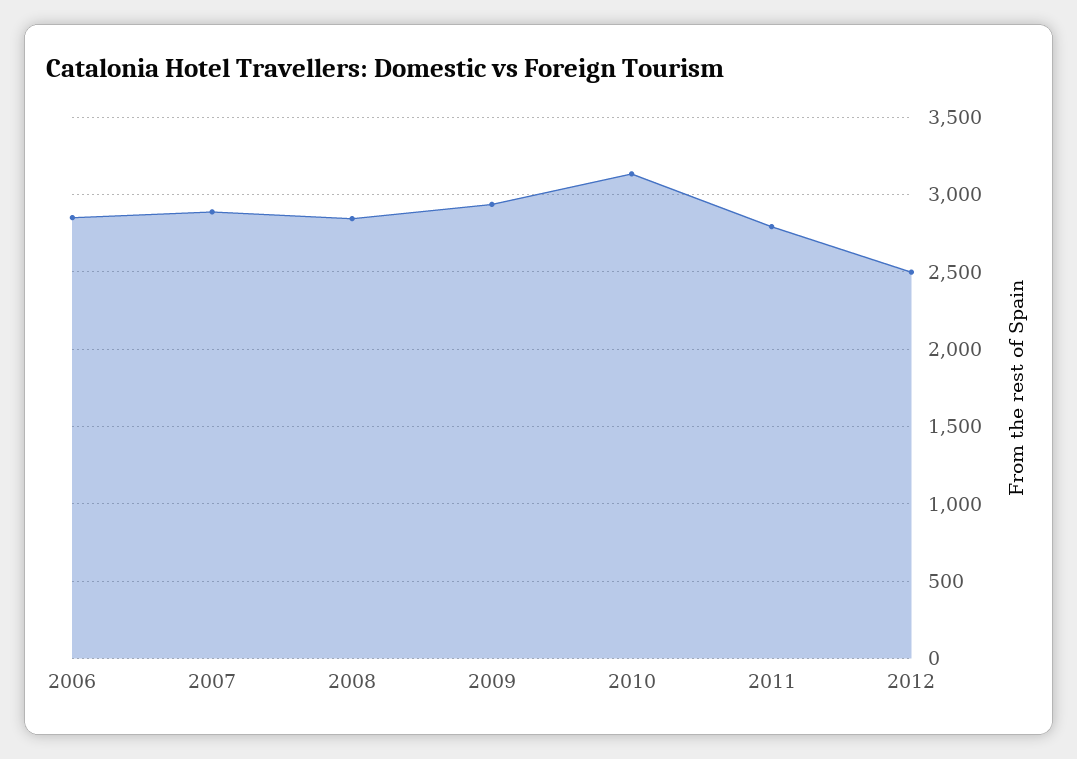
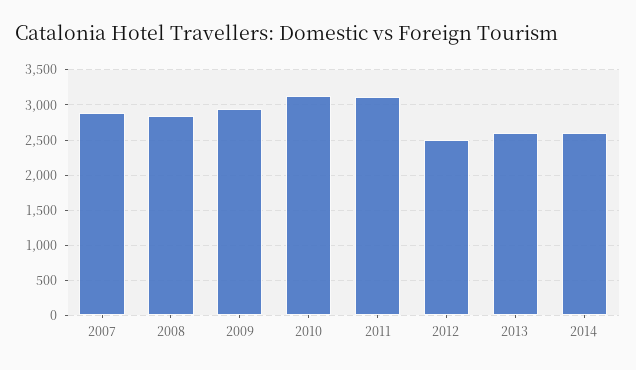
2006: 2850 -> none
2011: 2800 -> 3100
2013: none -> 2600
2014: none -> 2600

